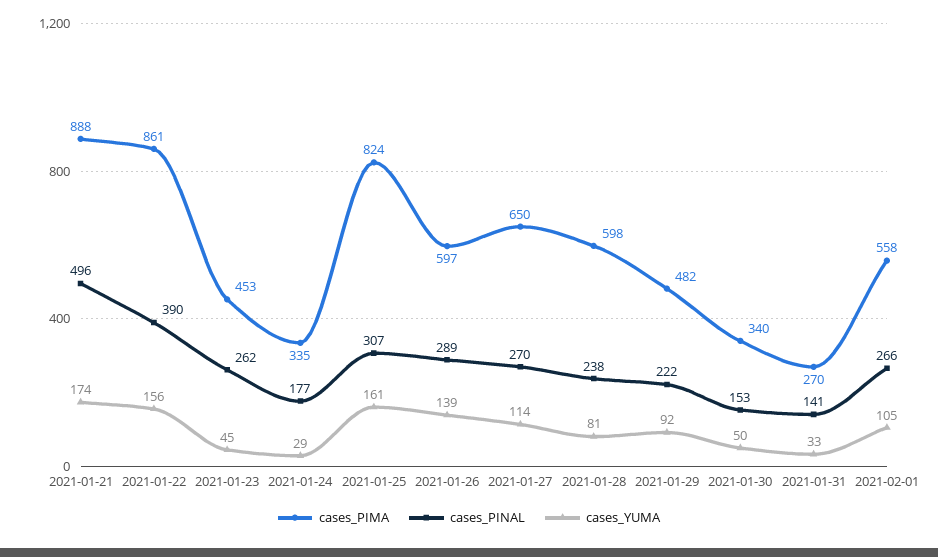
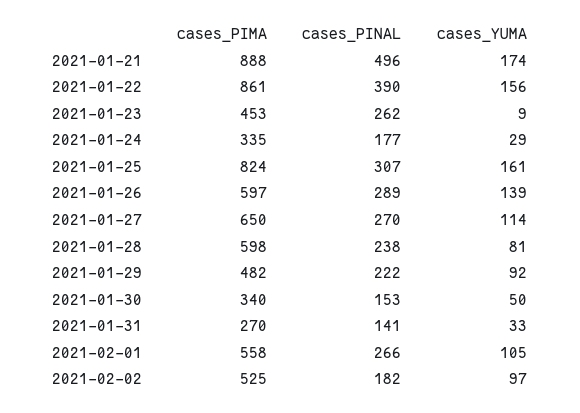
cases_YUMA, 2021-01-23: 45 -> 9
cases_PIMA, 2021-02-02: none -> 525
cases_PINAL, 2021-02-02: none -> 182
cases_YUMA, 2021-02-02: none -> 97

